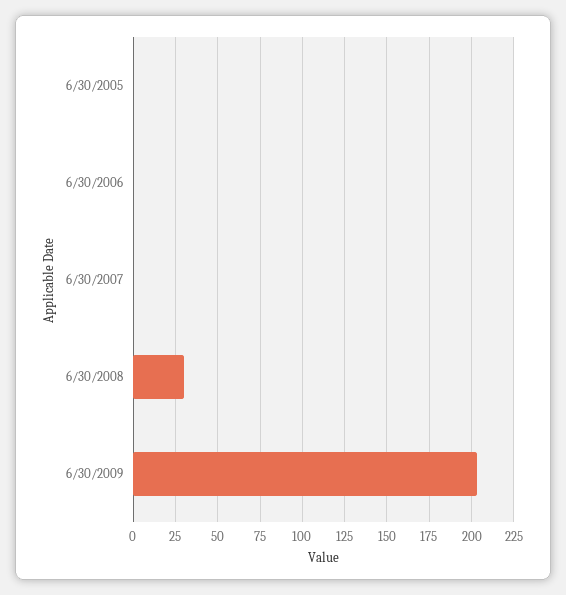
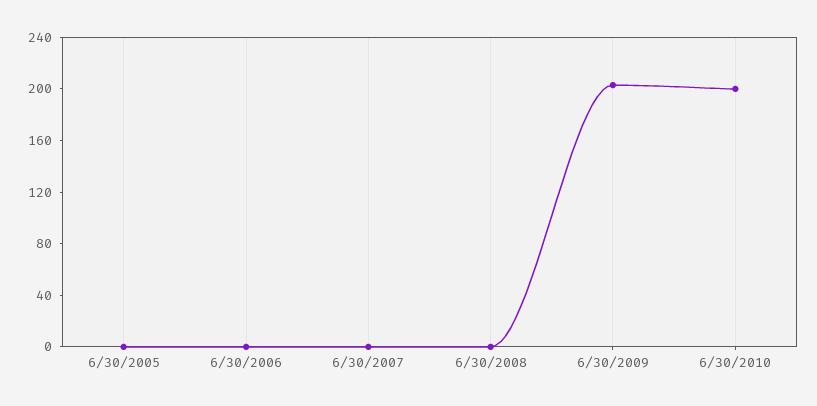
6/30/2008: 30 -> 0
6/30/2010: none -> 200

